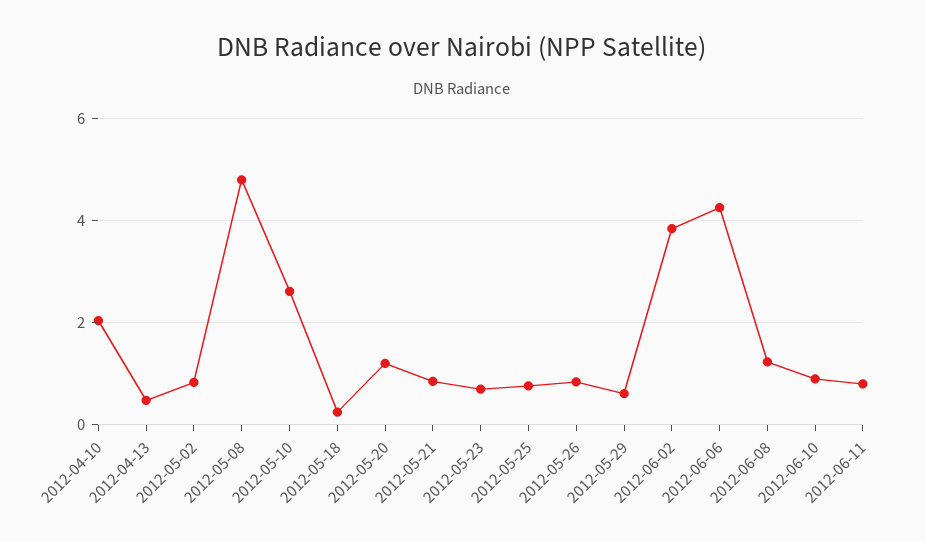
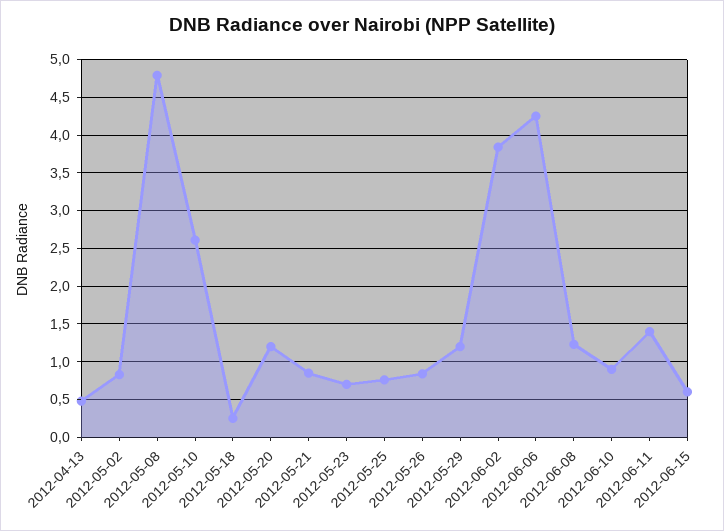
2012-04-10: 2 -> none
2012-05-29: 0.6 -> 1.2
2012-06-11: 0.8 -> 1.4
2012-06-15: none -> 0.6

